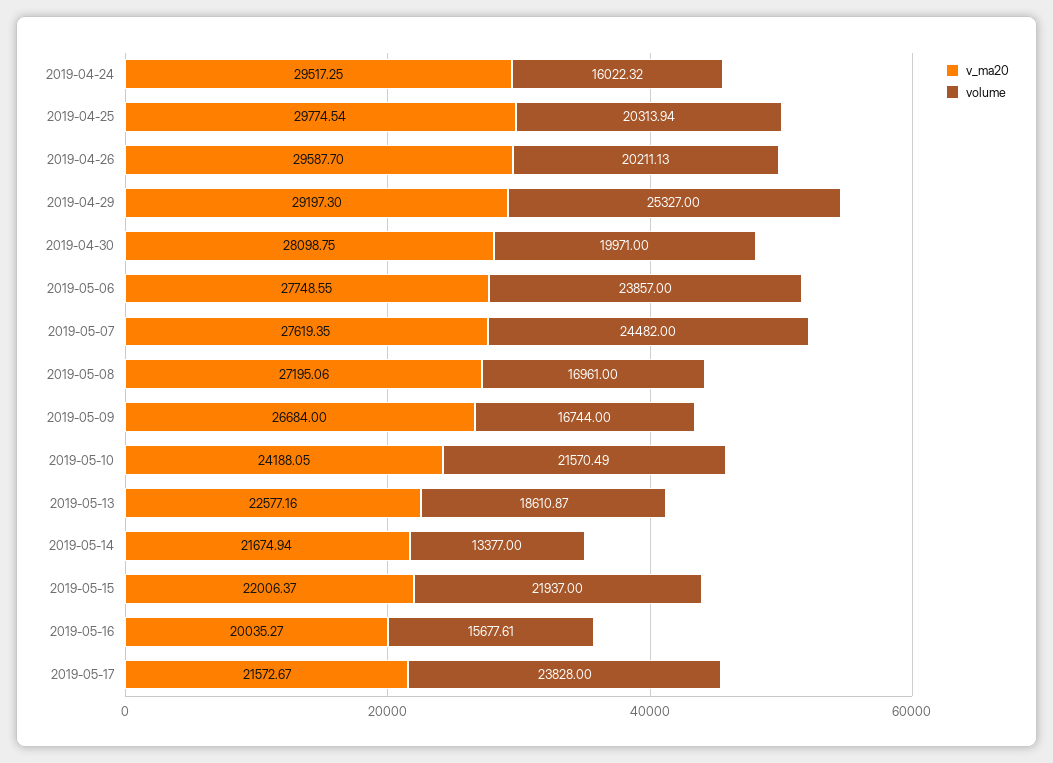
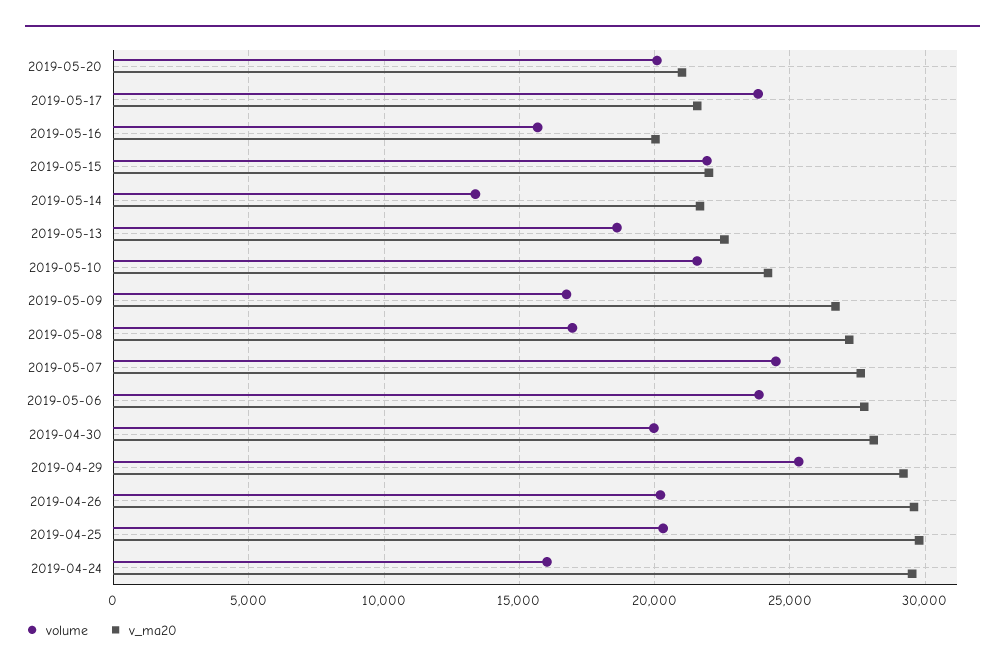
volume, 2019-05-20: none -> 20000
v_ma20, 2019-05-20: none -> 21000

